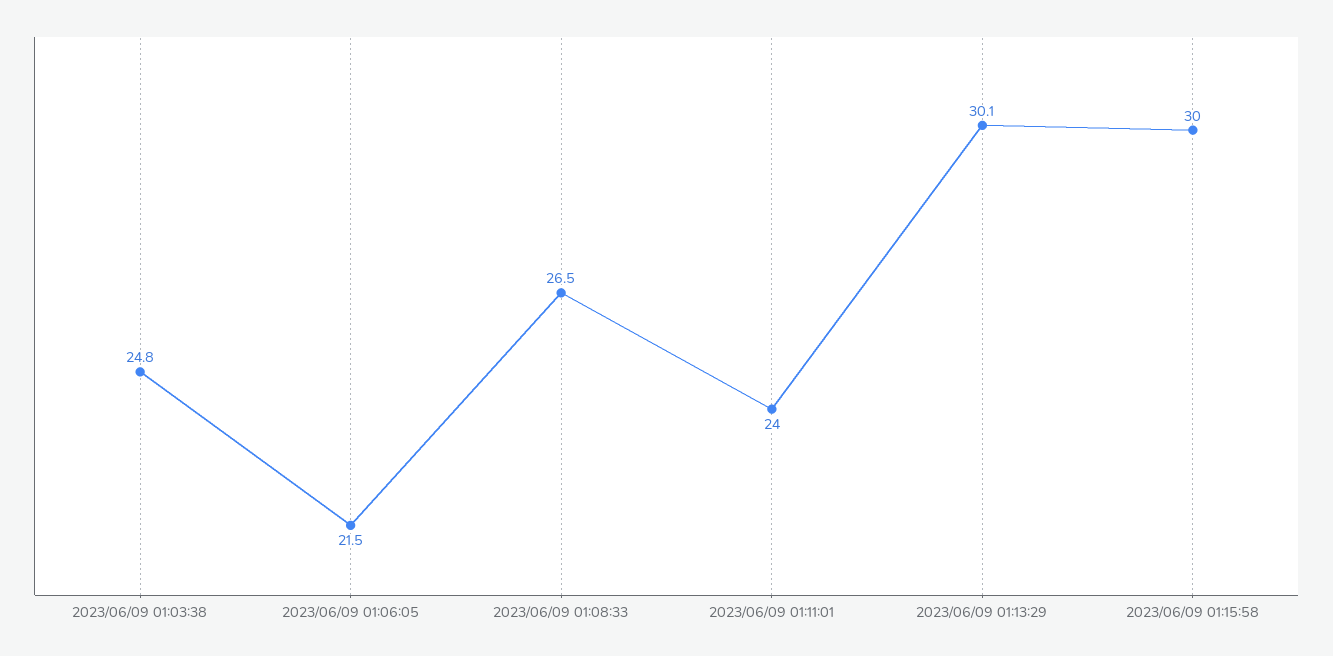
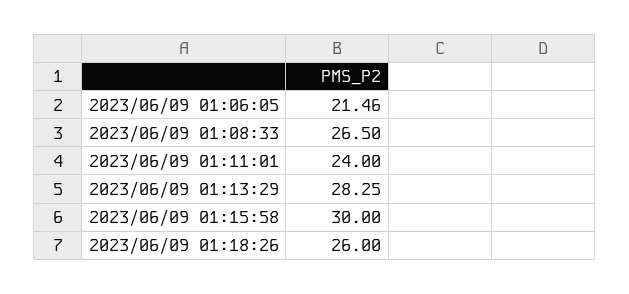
2023/06/09 01:03:38: 24.8 -> none
2023/06/09 01:13:29: 30.1 -> 28.25
2023/06/09 01:18:26: none -> 26

